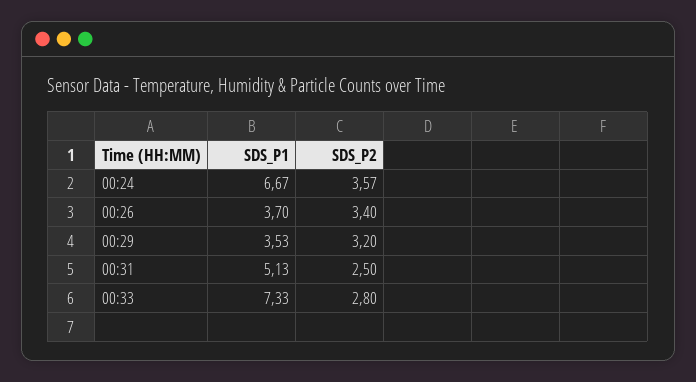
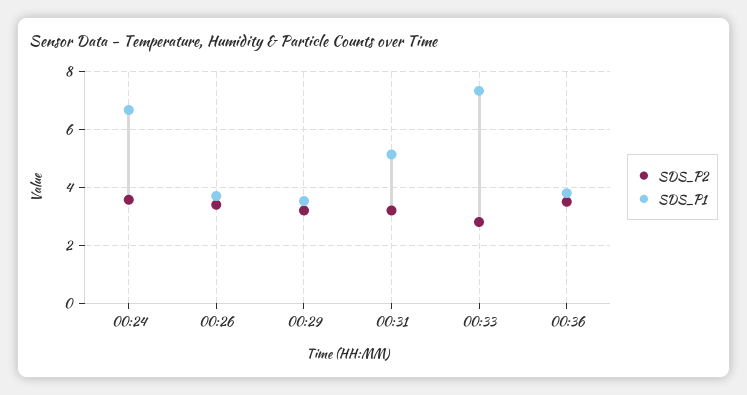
SDS_P2, 00:31: 2.5 -> 3.25
SDS_P2, 00:36: none -> 3.5
SDS_P1, 00:36: none -> 3.75

